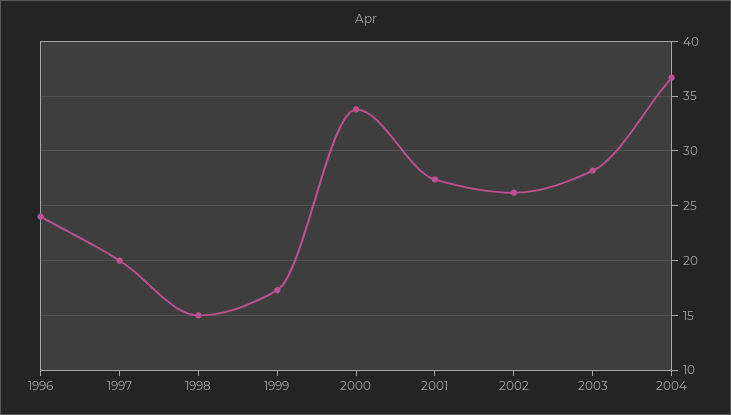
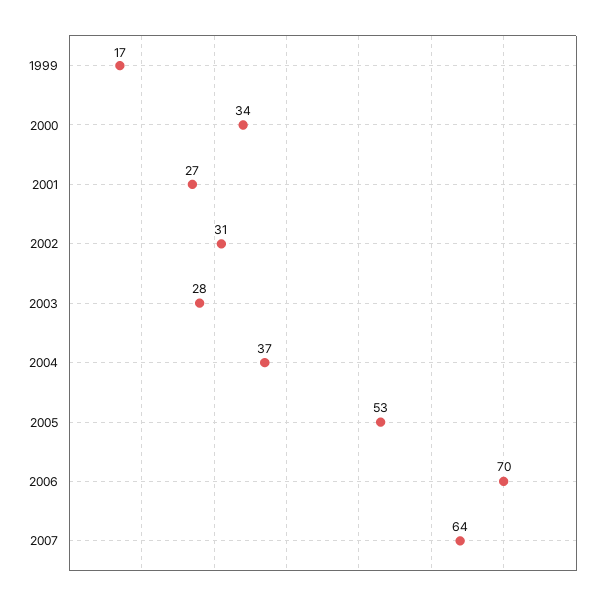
1996: 24 -> none
1997: 20 -> none
1998: 15 -> none
2002: 26 -> 31
2005: none -> 53
2006: none -> 70
2007: none -> 64

